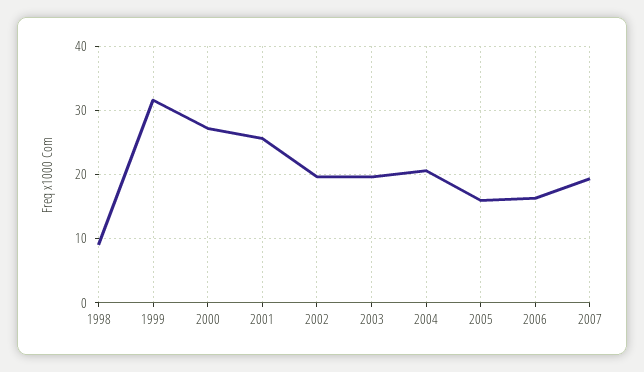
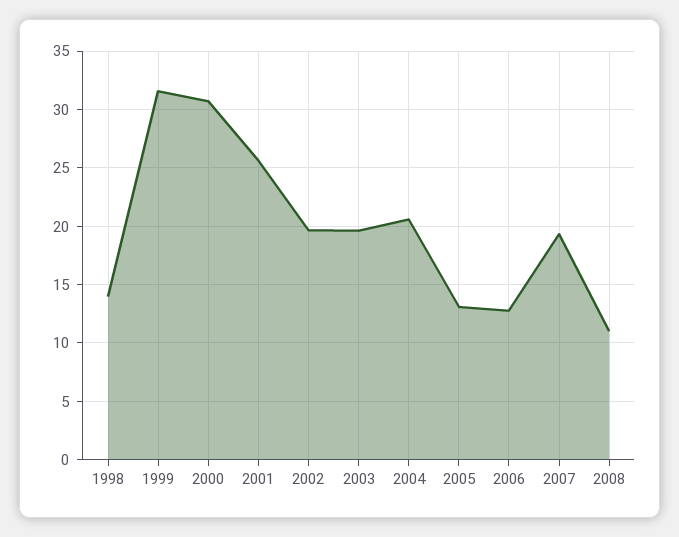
1998: 9 -> 14
2000: 27 -> 31
2005: 16 -> 13
2006: 16 -> 13
2008: none -> 11

